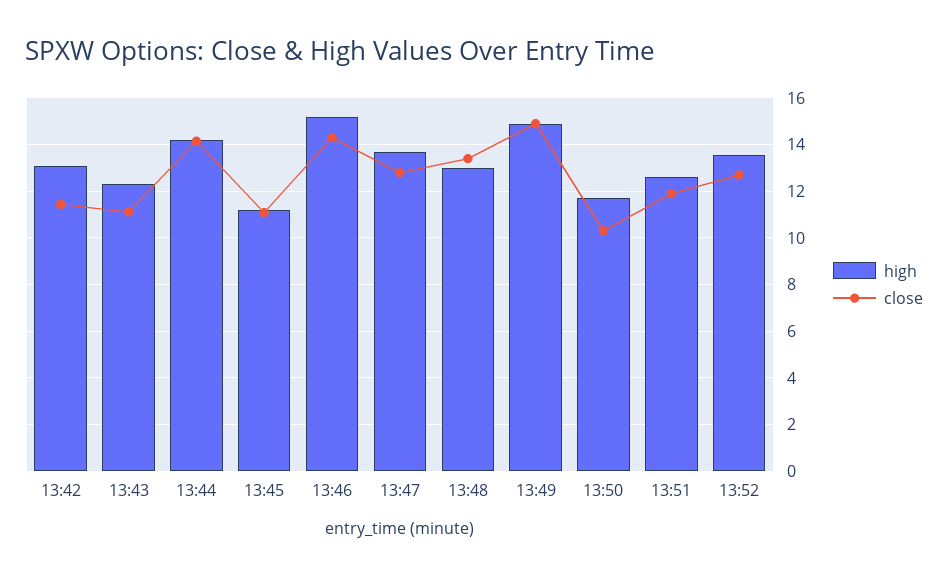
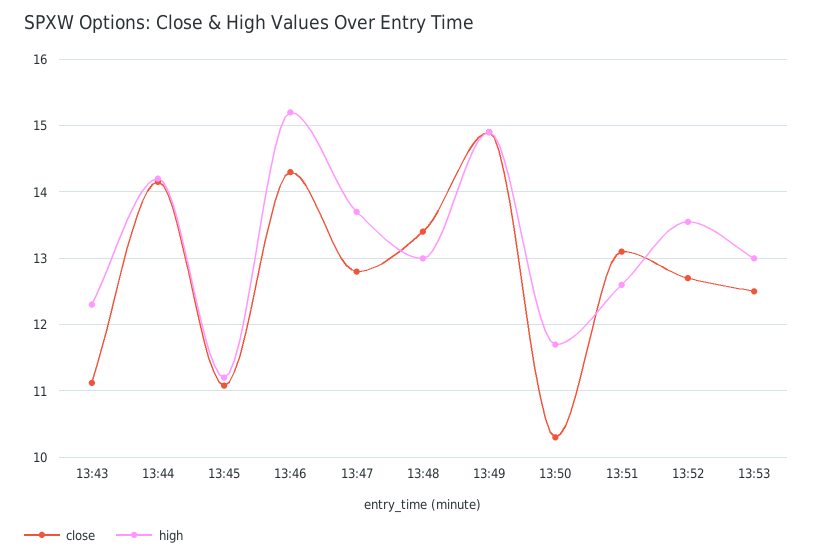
high, 13:42: 13 -> none
close, 13:42: 11.5 -> none
close, 13:51: 12 -> 13.1
close, 13:53: none -> 12.5
high, 13:53: none -> 13

